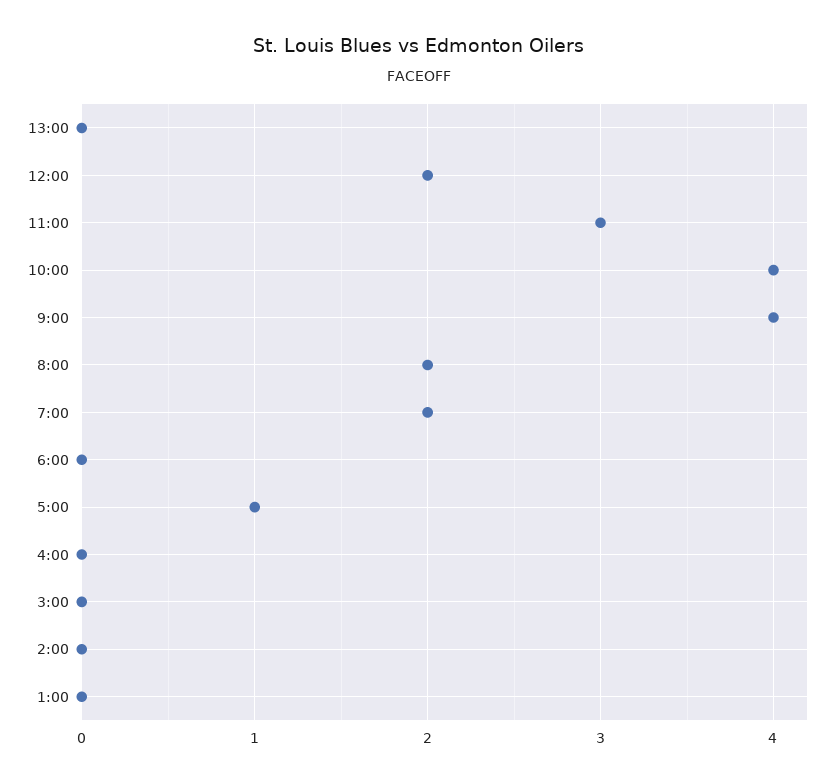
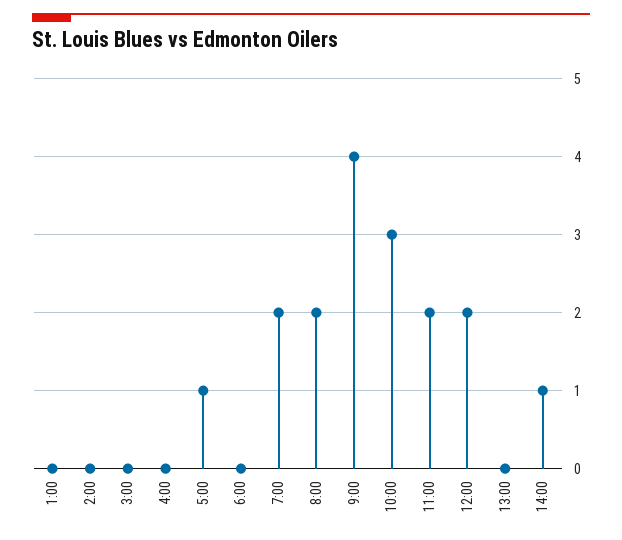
11:00: 3 -> 2
10:00: 4 -> 3
14:00: none -> 1

